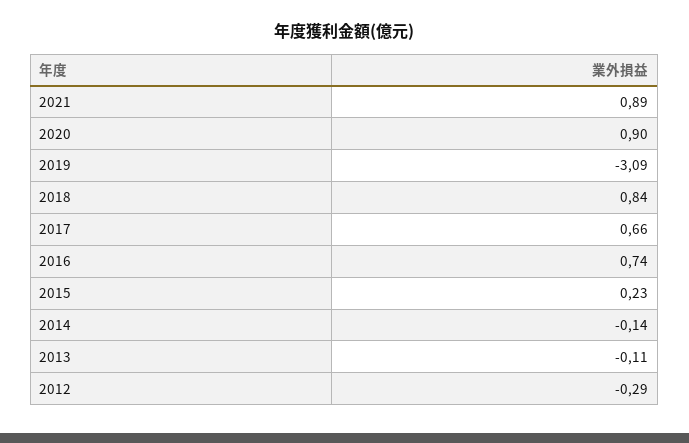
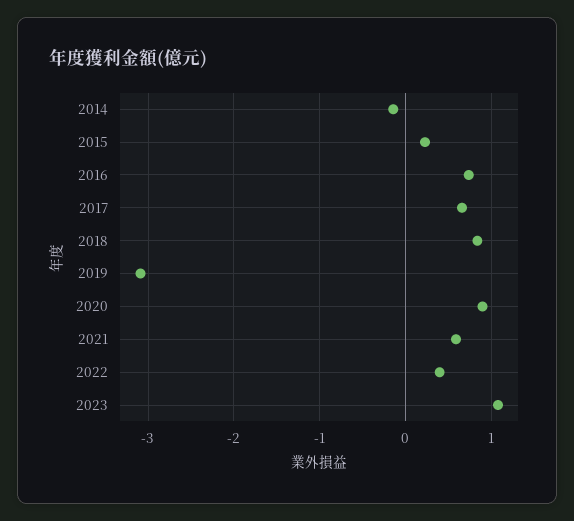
2021: 0.89 -> 0.6
2013: -0.11 -> none
2012: -0.29 -> none
2022: none -> 0.4
2023: none -> 1.1

